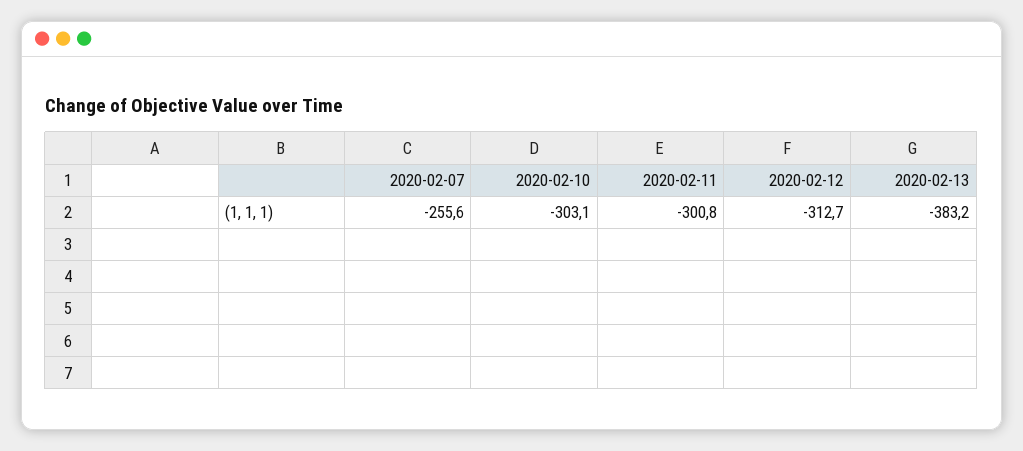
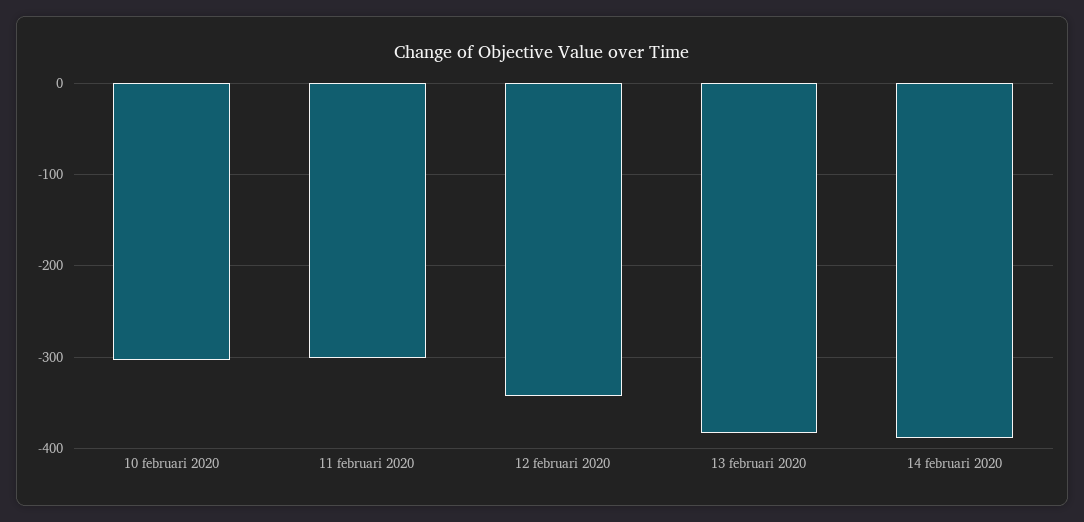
2020-02-07: -255.6 -> none
2020-02-12: -312.7 -> -340
14 februari 2020: none -> -390

